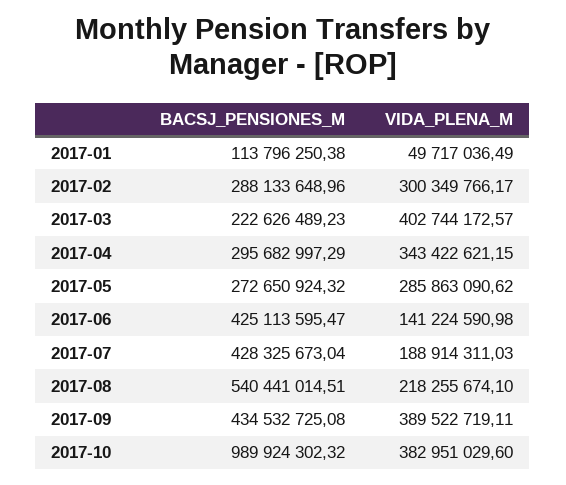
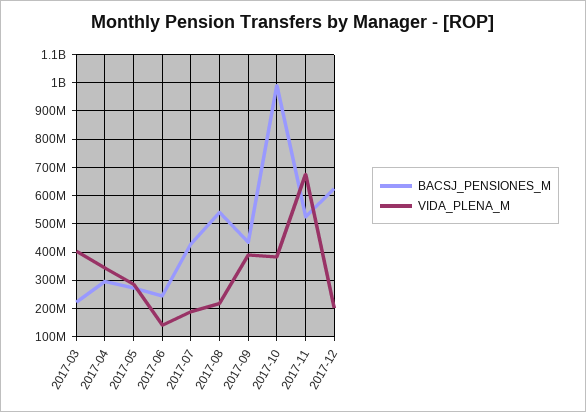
BACSJ_PENSIONES_M, 2017-01: 113796250.38 -> none
VIDA_PLENA_M, 2017-01: 49717036.49 -> none
BACSJ_PENSIONES_M, 2017-02: 288133648.96 -> none
VIDA_PLENA_M, 2017-02: 300349766.17 -> none
BACSJ_PENSIONES_M, 2017-06: 425113595.47 -> 250000000
BACSJ_PENSIONES_M, 2017-11: none -> 525000000
VIDA_PLENA_M, 2017-11: none -> 675000000
BACSJ_PENSIONES_M, 2017-12: none -> 625000000
VIDA_PLENA_M, 2017-12: none -> 200000000

